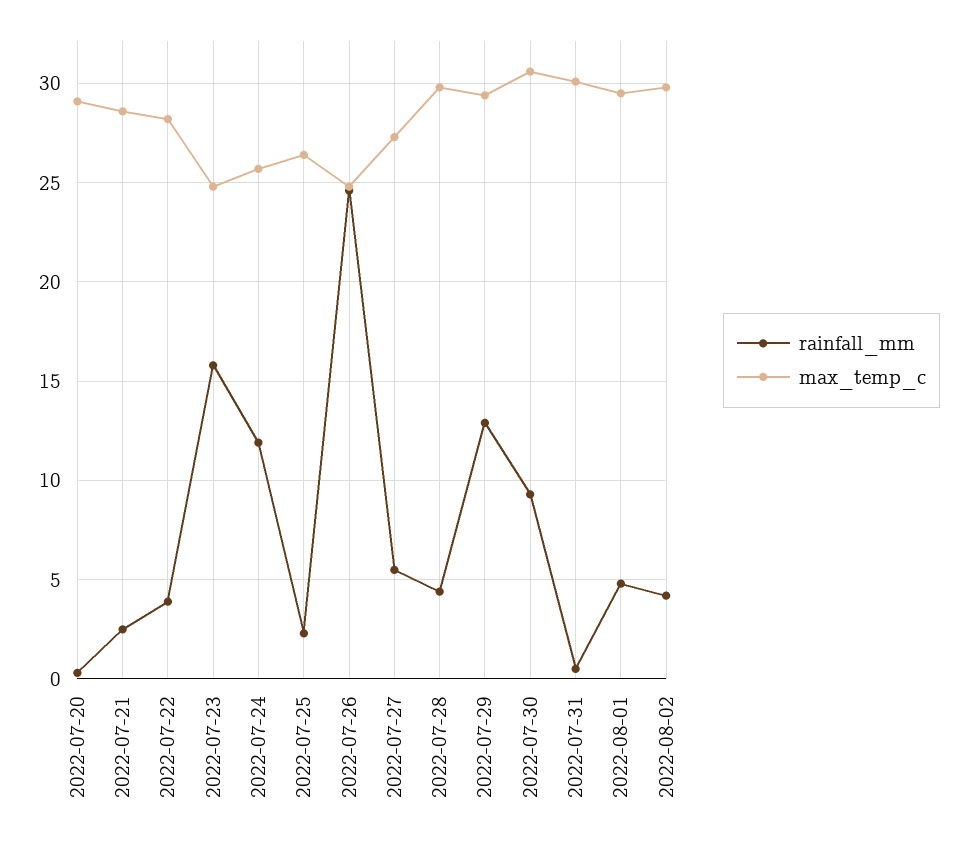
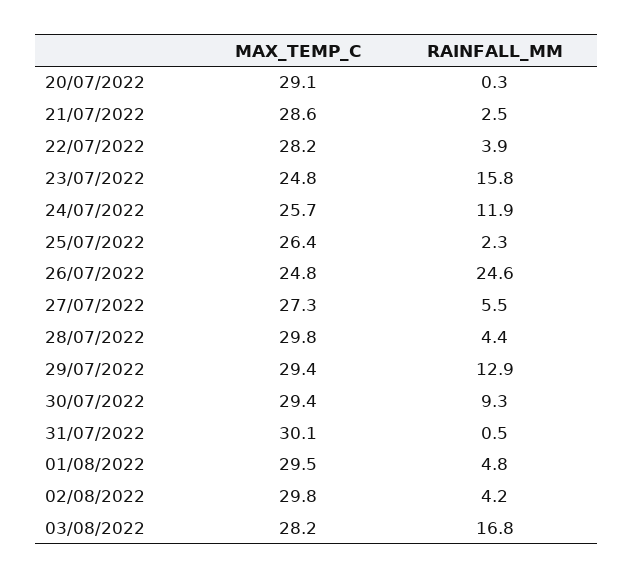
max_temp_c, 2022-07-30: 30.5 -> 29.4
max_temp_c, 03/08/2022: none -> 28.2
rainfall_mm, 03/08/2022: none -> 16.8

